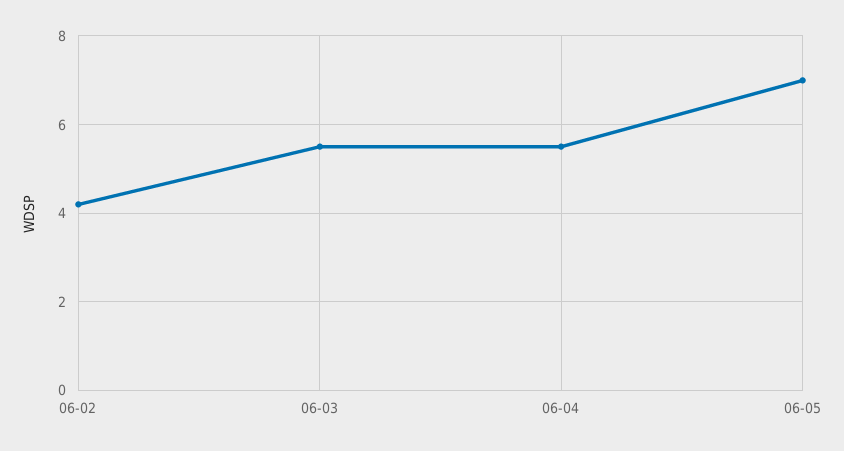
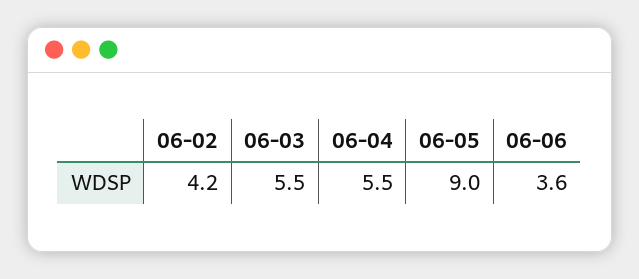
06-05: 7 -> 9
06-06: none -> 3.6

